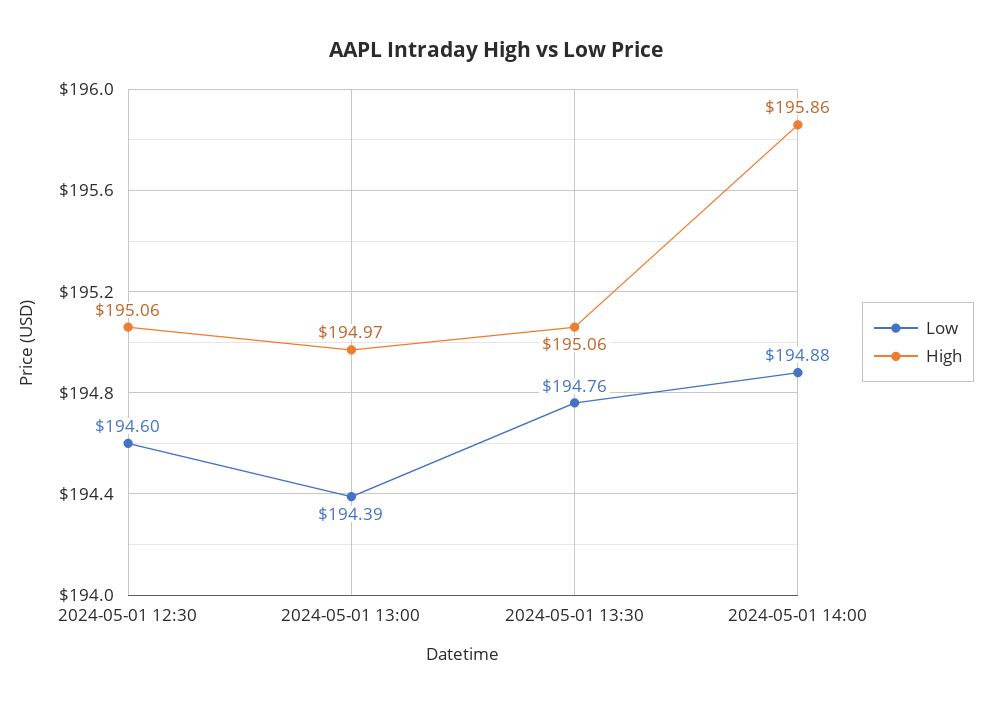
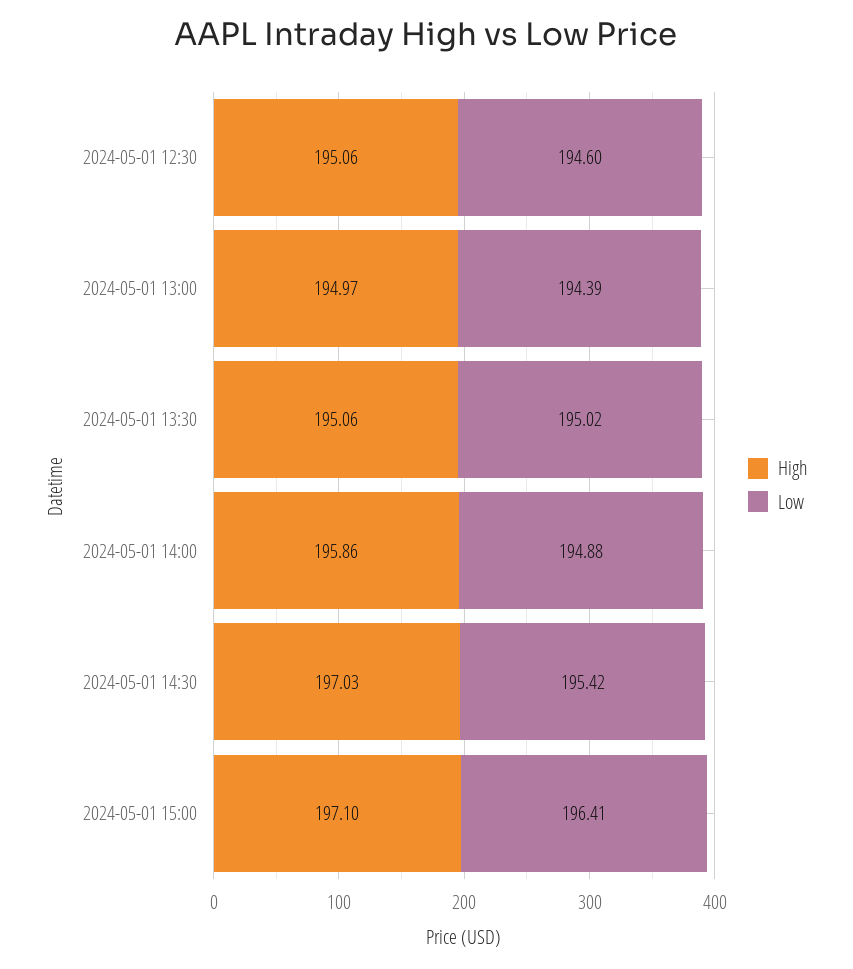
Low, 2024-05-01 13:30: 194.76 -> 195.02
High, 2024-05-01 14:30: none -> 197.03
Low, 2024-05-01 14:30: none -> 195.42
High, 2024-05-01 15:00: none -> 197.1
Low, 2024-05-01 15:00: none -> 196.41

